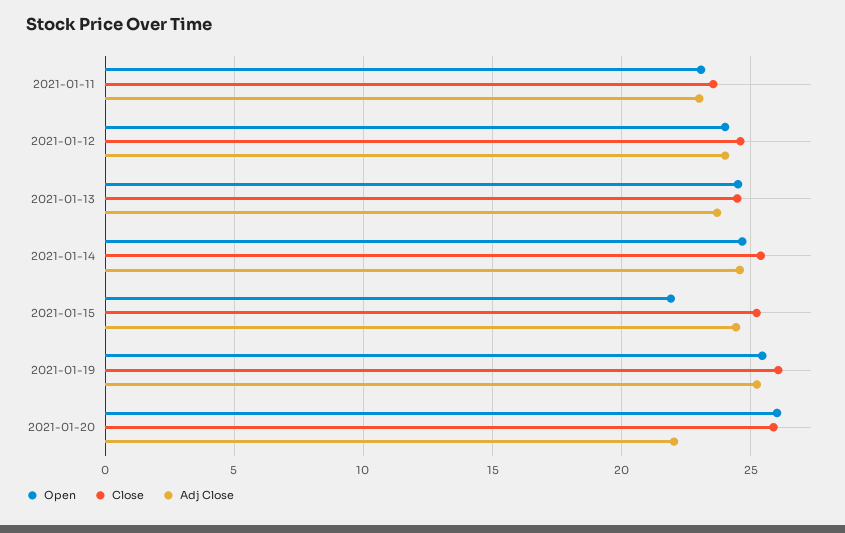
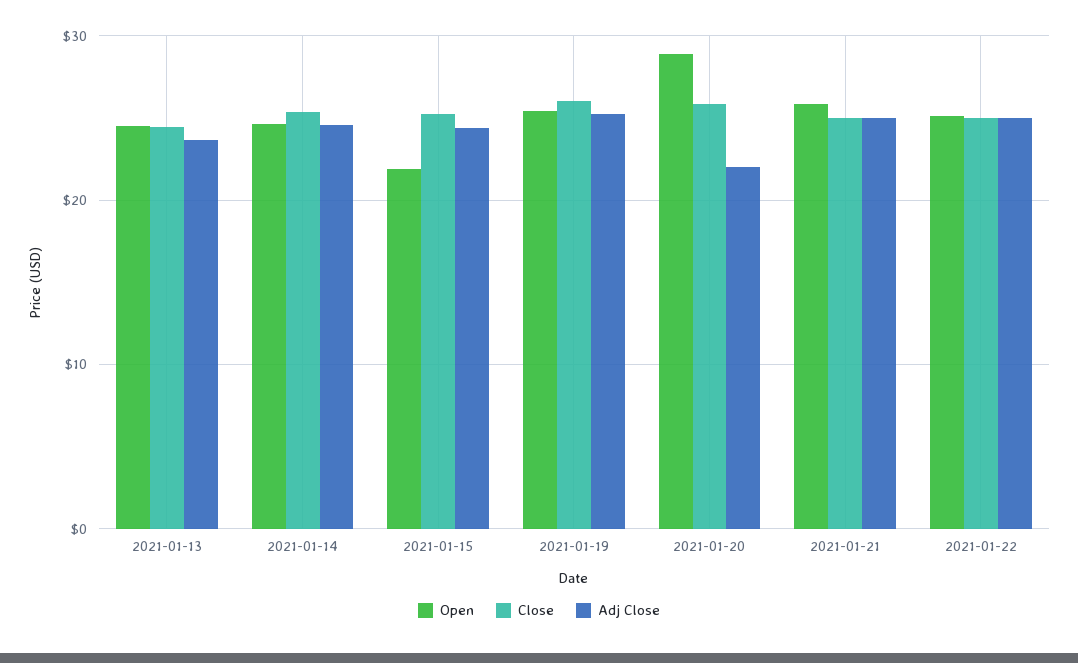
Open, 2021-01-11: 23 -> none
Close, 2021-01-11: 23.5 -> none
Adj Close, 2021-01-11: 23 -> none
Open, 2021-01-12: 24 -> none
Close, 2021-01-12: 24.5 -> none
Adj Close, 2021-01-12: 24 -> none
Open, 2021-01-20: 26 -> 29
Open, 2021-01-21: none -> 26
Close, 2021-01-21: none -> 25
Adj Close, 2021-01-21: none -> 25
Open, 2021-01-22: none -> 25
Close, 2021-01-22: none -> 25
Adj Close, 2021-01-22: none -> 25

